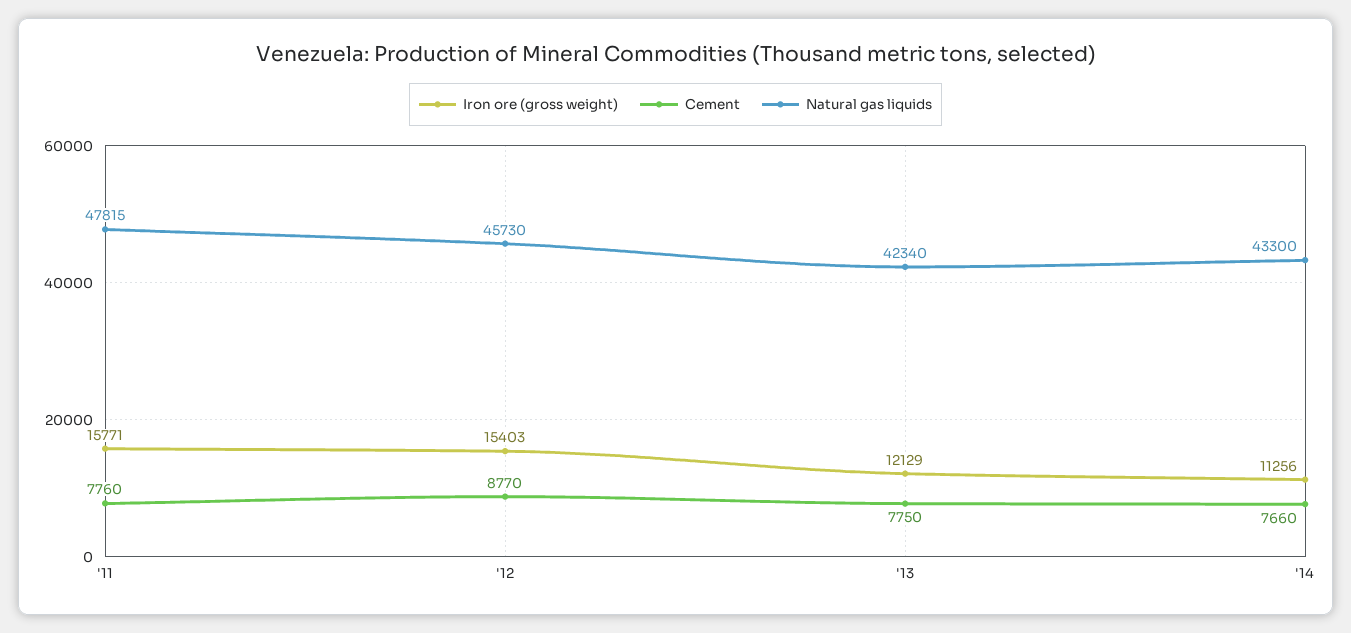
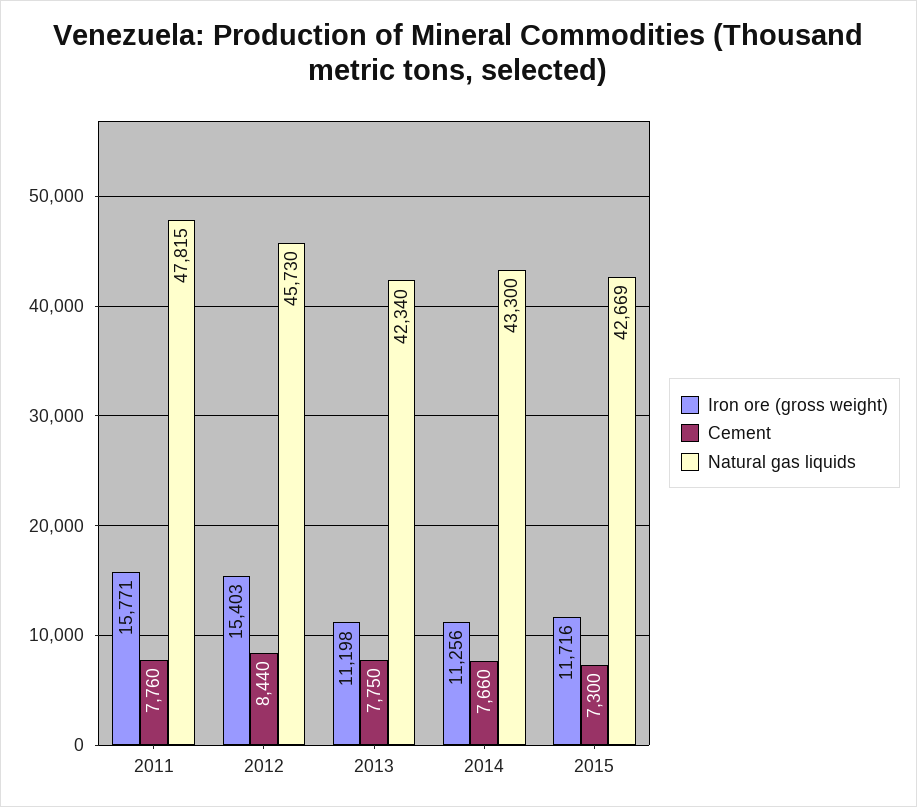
Cement, '12: 8770 -> 8440
Iron ore (gross weight), '13: 12129 -> 11198
Iron ore (gross weight), 2015: none -> 11716
Cement, 2015: none -> 7300
Natural gas liquids, 2015: none -> 42669

